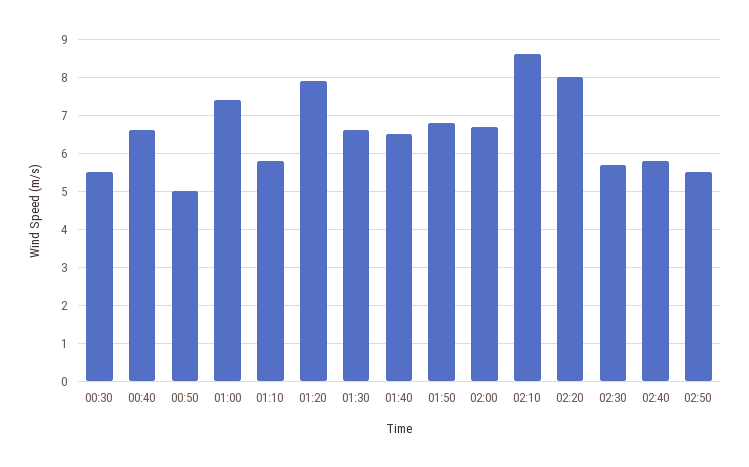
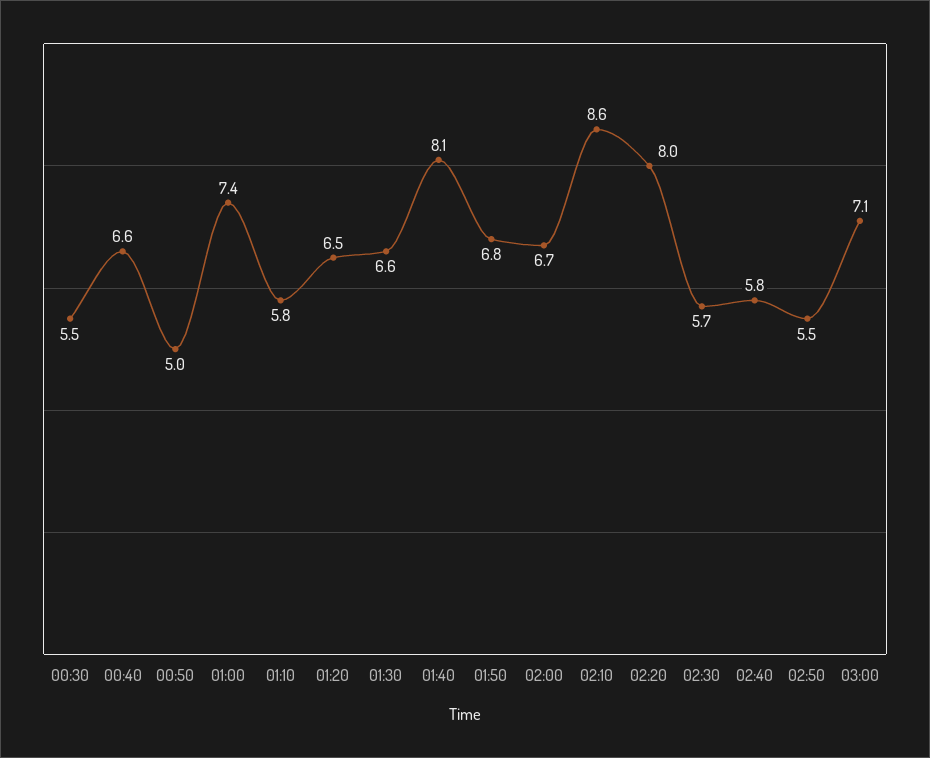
01:20: 8 -> 6.5
01:40: 6.5 -> 8.1
03:00: none -> 7.1

